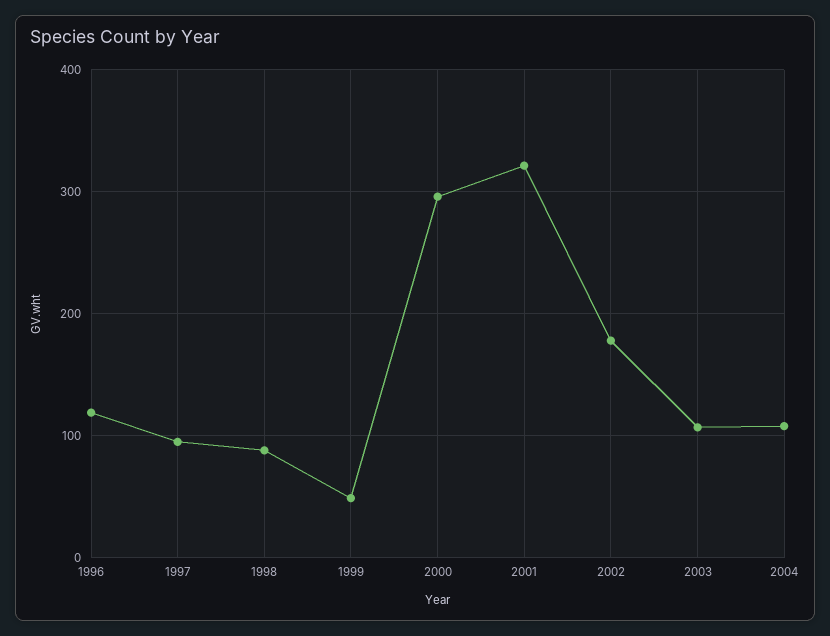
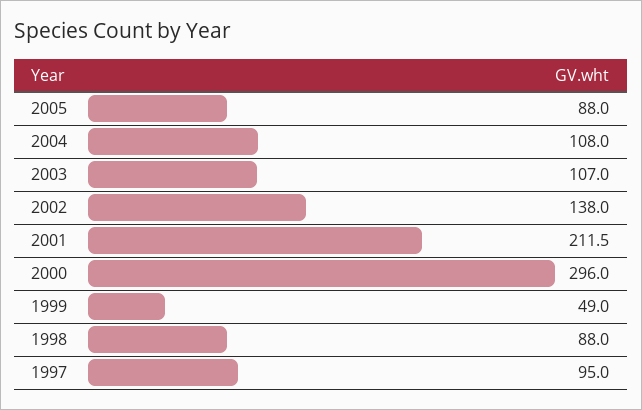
1996: 120 -> none
2001: 320 -> 211.5
2002: 180 -> 138
2005: none -> 88

